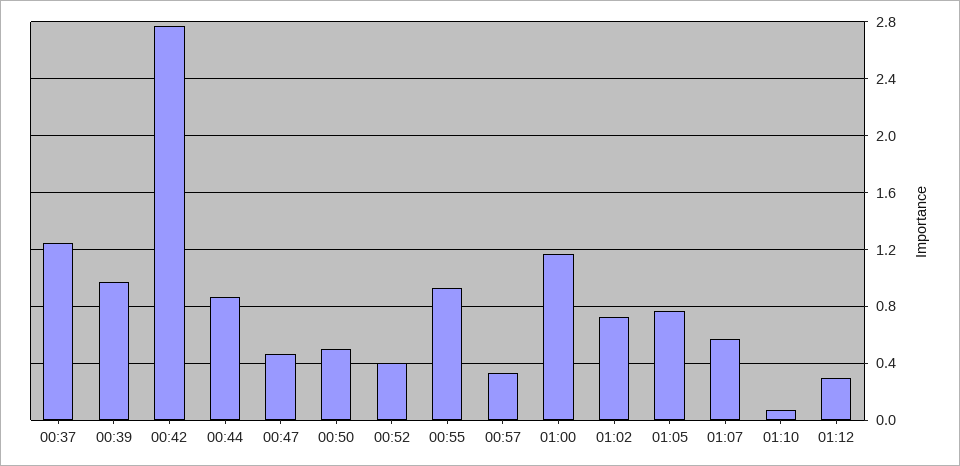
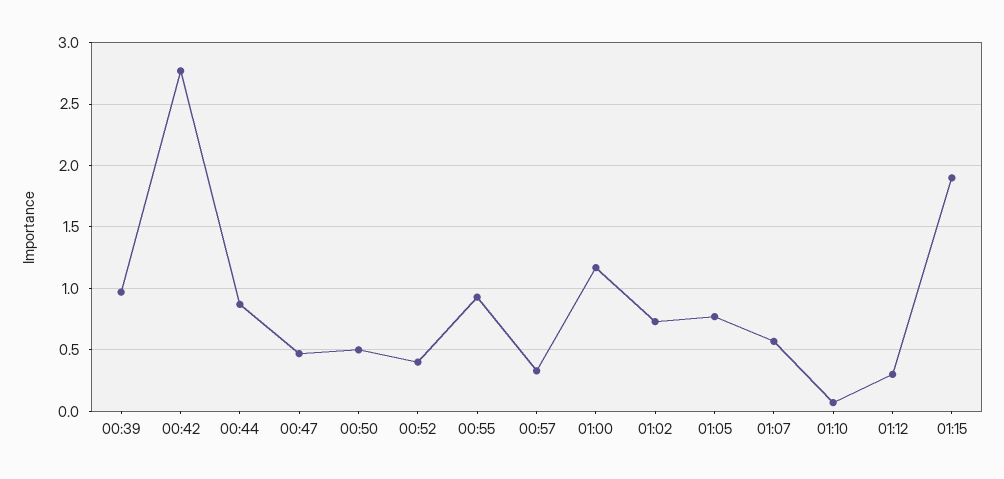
00:37: 1.25 -> none
01:15: none -> 1.9

